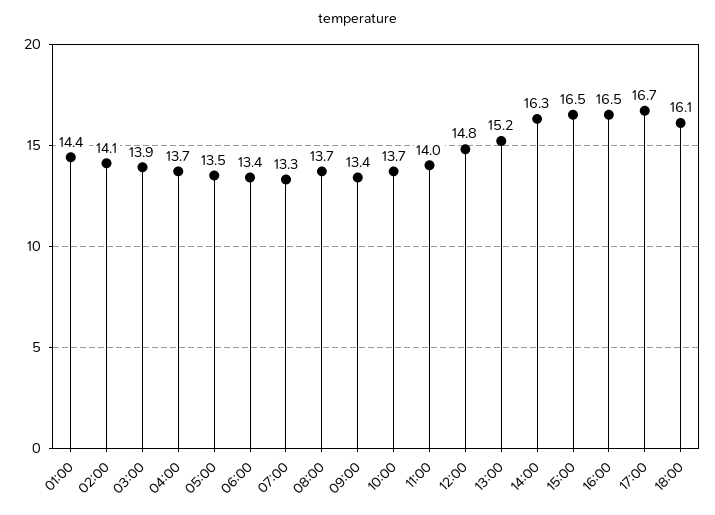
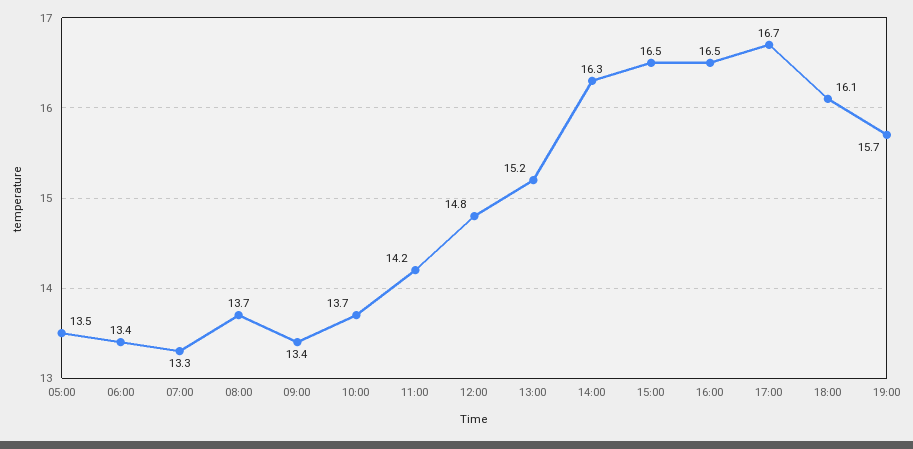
01:00: 14.4 -> none
02:00: 14.1 -> none
03:00: 13.9 -> none
04:00: 13.7 -> none
11:00: 14 -> 14.2
19:00: none -> 15.7

